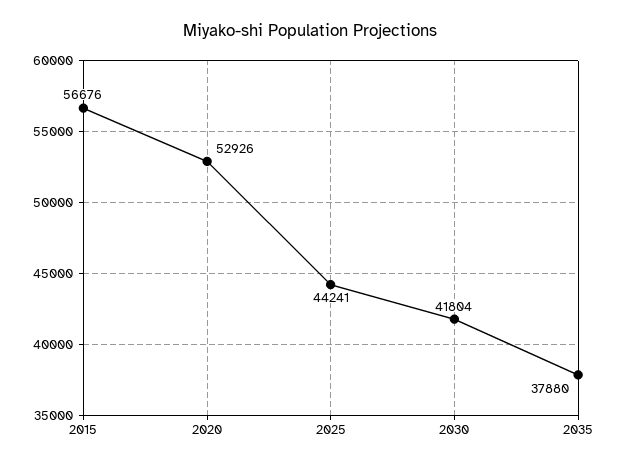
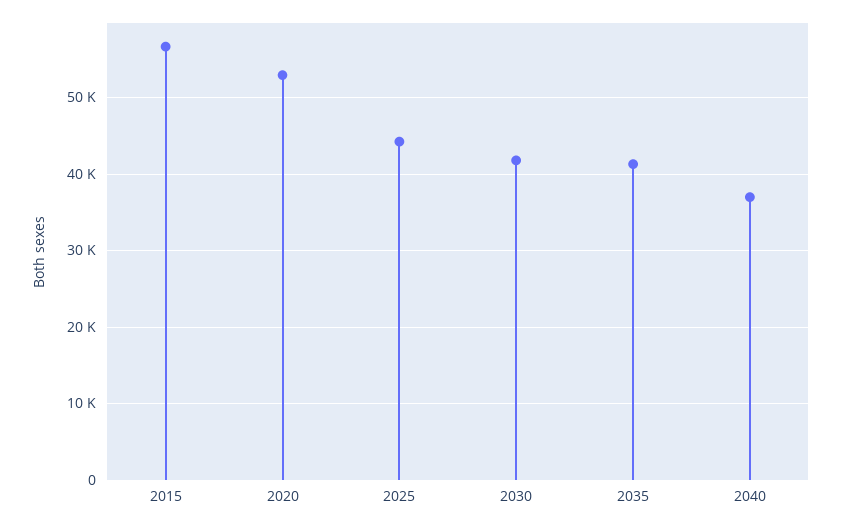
2035: 37880 -> 41000
2040: none -> 37000

